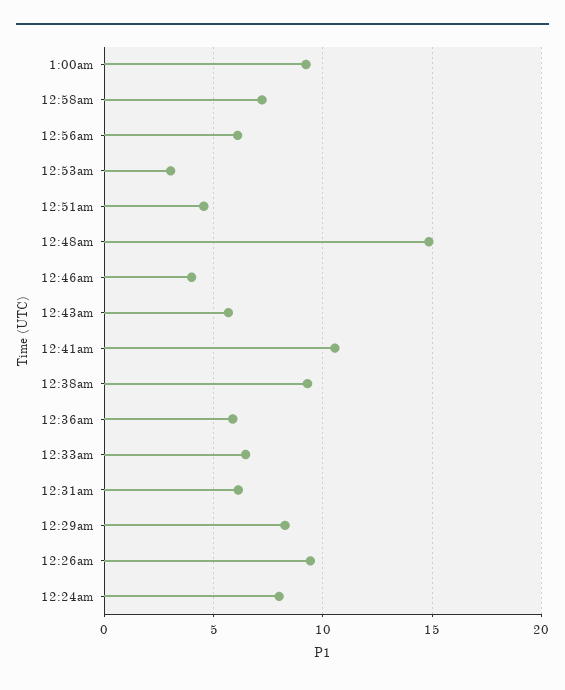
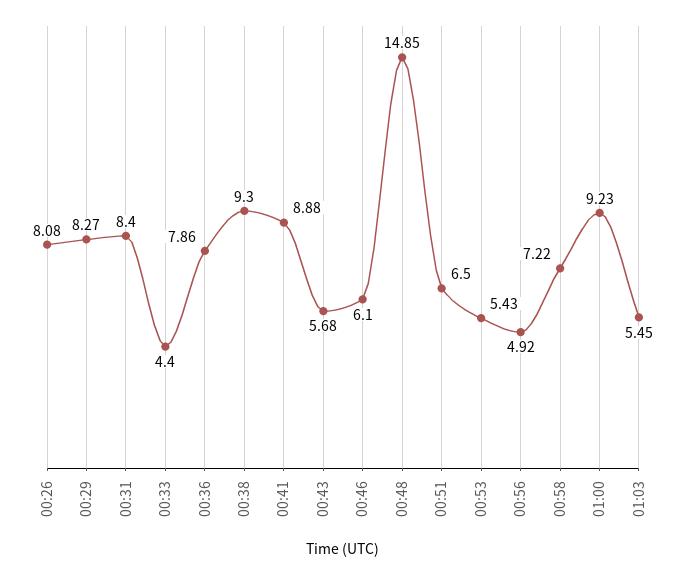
12:56am: 6 -> 4.92
12:53am: 3 -> 5.43
12:51am: 4.5 -> 6.5
12:46am: 4 -> 6.1
12:41am: 10.5 -> 8.88
12:36am: 6 -> 7.86
12:33am: 6.5 -> 4.4
12:31am: 6 -> 8.4
12:26am: 9.5 -> 8.08
12:24am: 8 -> none
01:03: none -> 5.45

